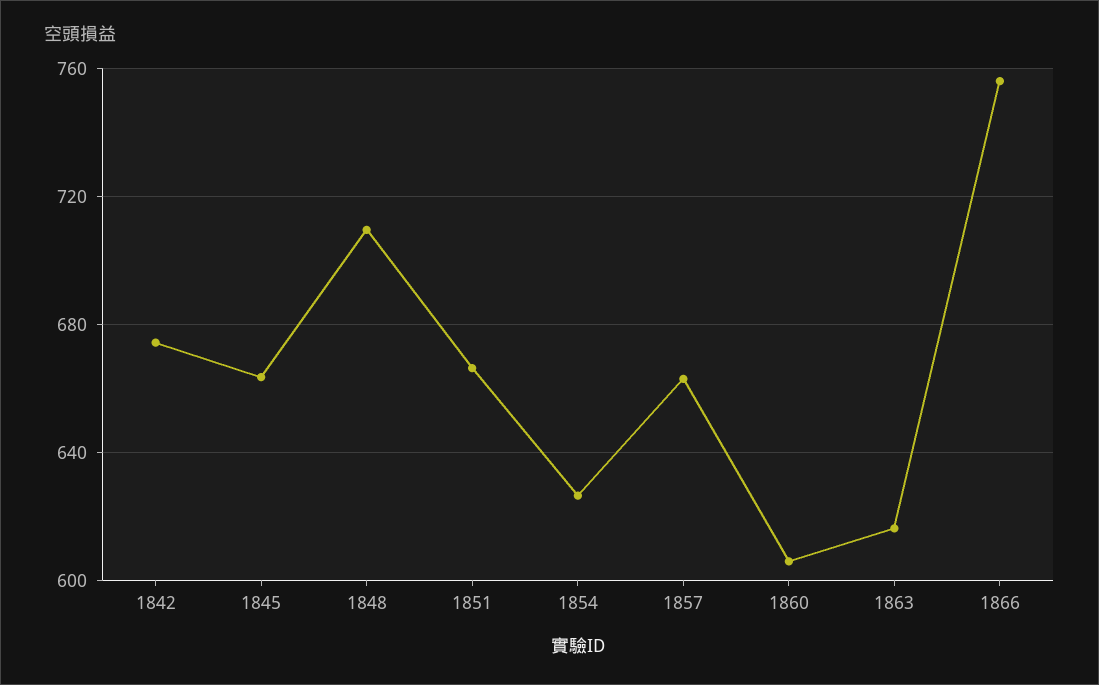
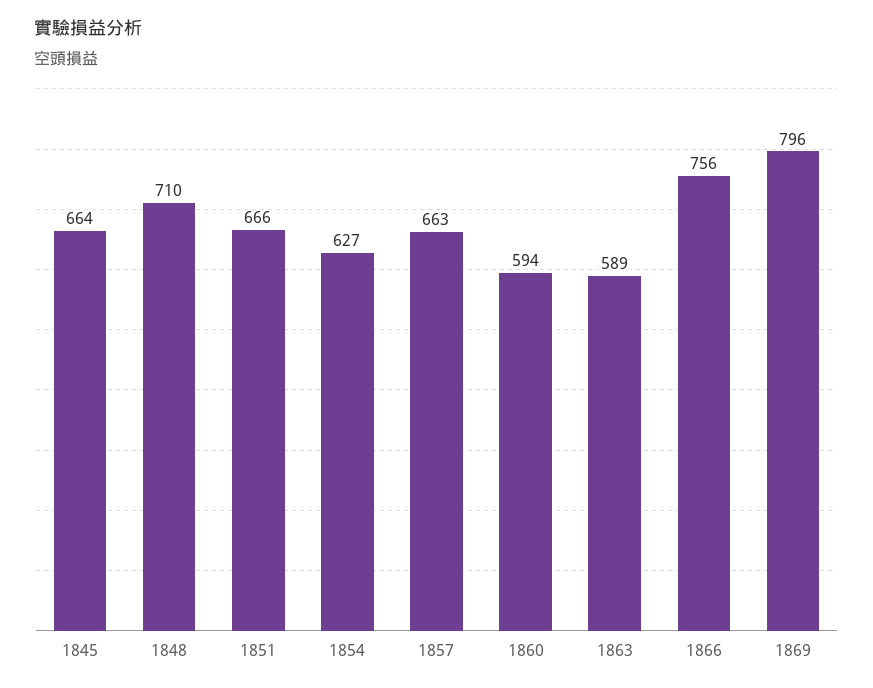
1842: 675 -> none
1860: 605 -> 594
1863: 615 -> 589
1869: none -> 796

